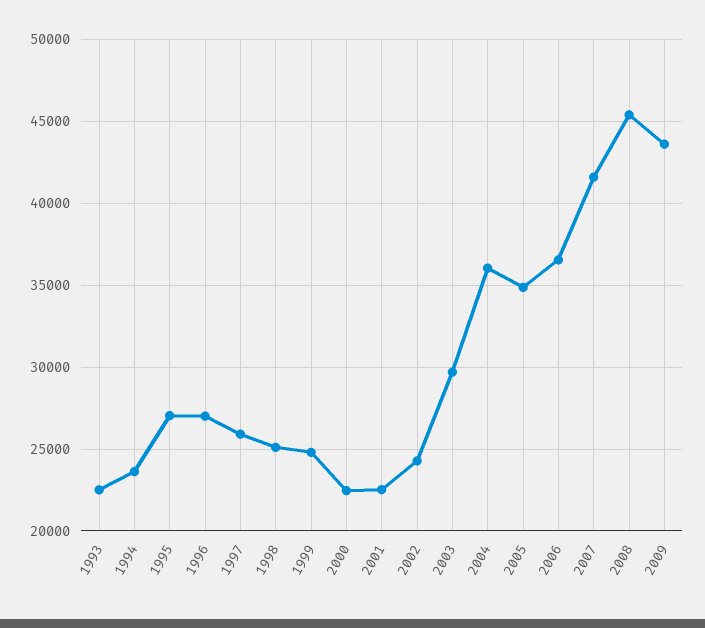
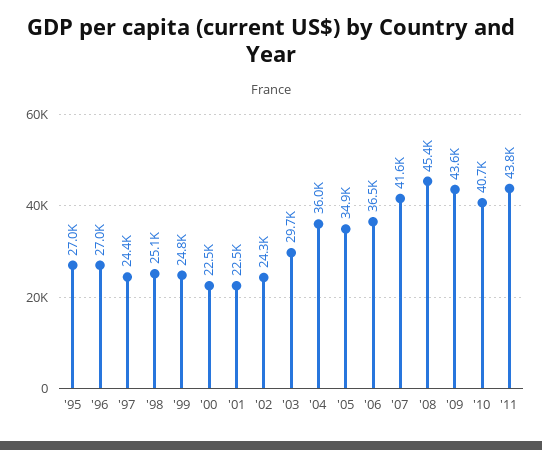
1993: 22500 -> none
1994: 23500 -> none
1997: 26000 -> 24400
'10: none -> 40700
'11: none -> 43800

